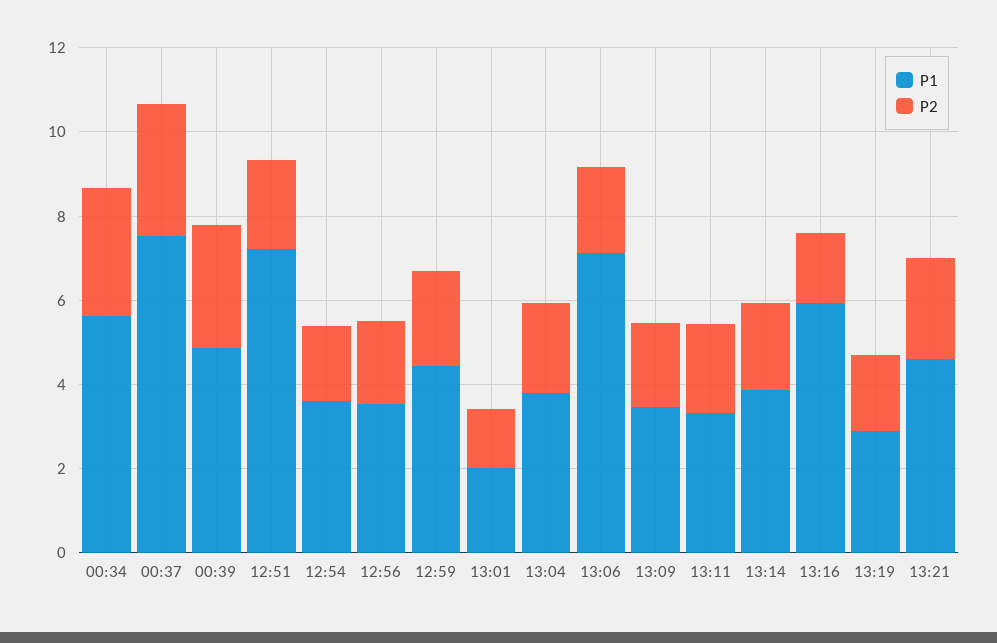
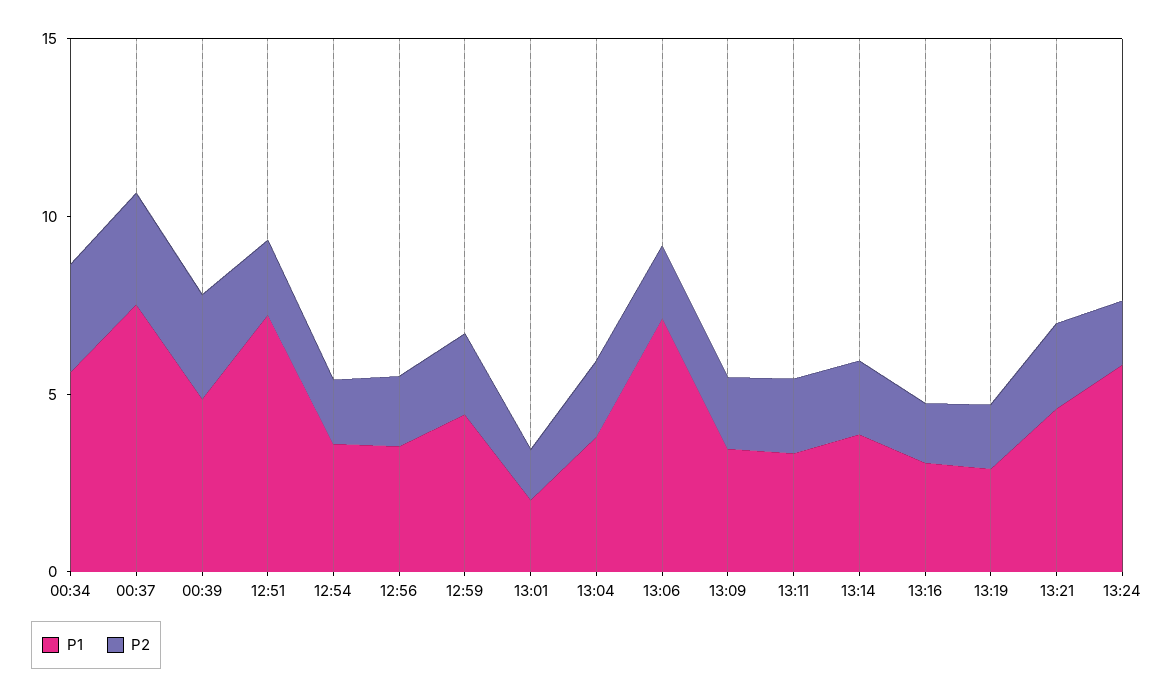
P1, 13:16: 6 -> 3
P1, 13:24: none -> 6
P2, 13:24: none -> 2

